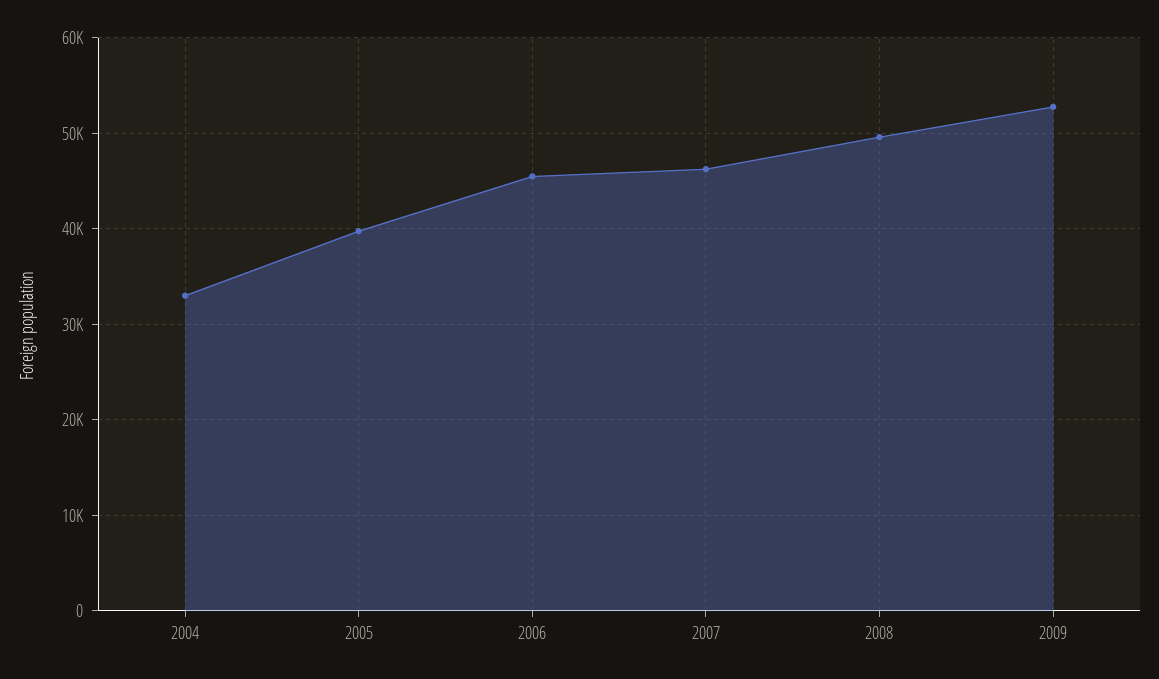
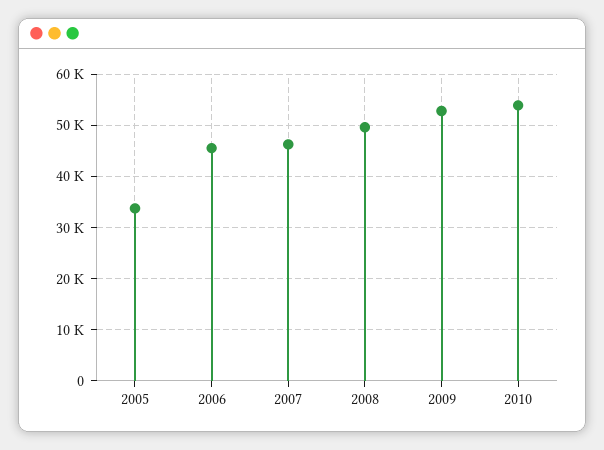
2004: 33000 -> none
2005: 40000 -> 34000
2010: none -> 54000

